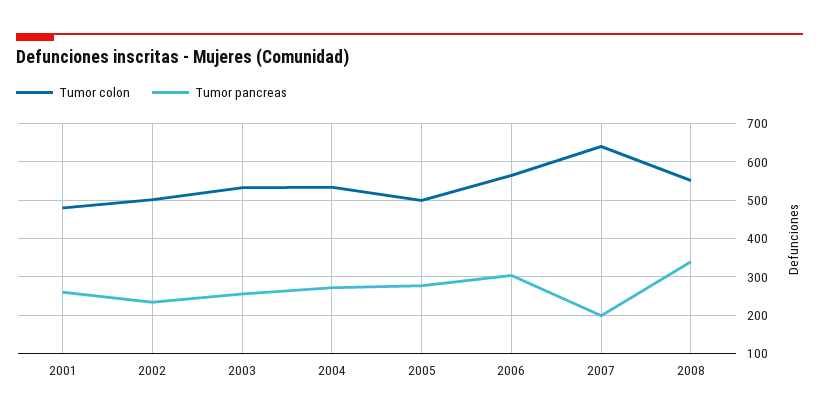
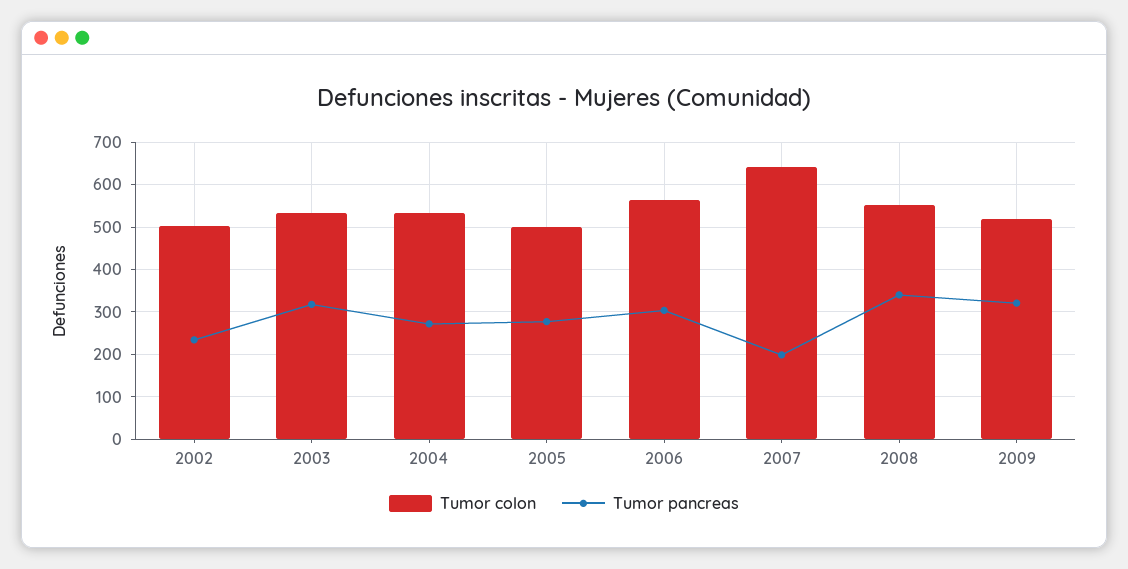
Tumor colon, 2001: 480 -> none
Tumor pancreas, 2001: 260 -> none
Tumor pancreas, 2003: 260 -> 320
Tumor colon, 2009: none -> 520
Tumor pancreas, 2009: none -> 320

